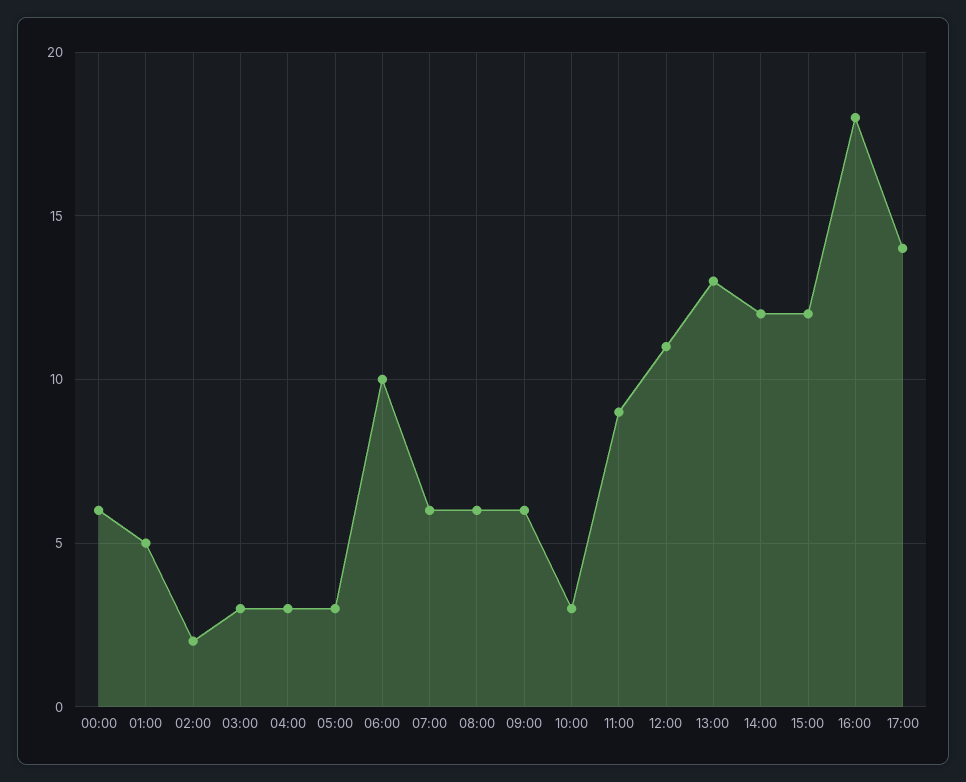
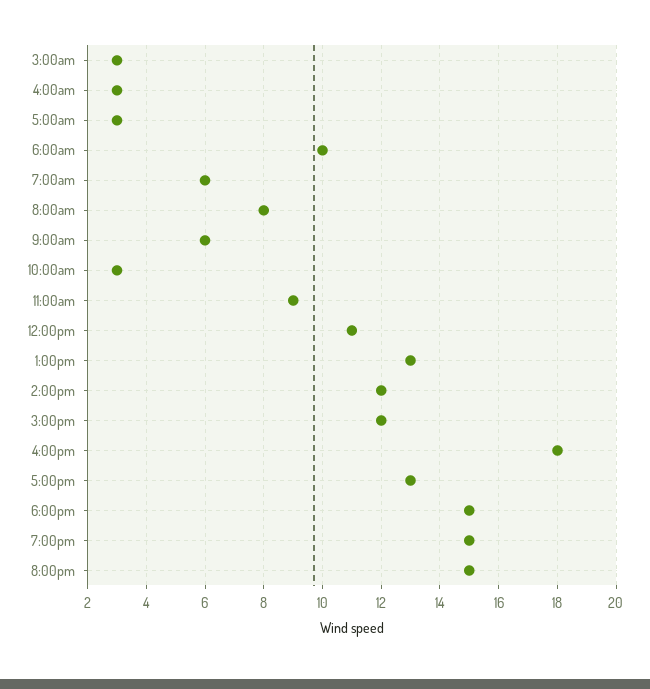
00:00: 6 -> none
01:00: 5 -> none
02:00: 2 -> none
08:00: 6 -> 8
17:00: 14 -> 13
6:00pm: none -> 15
7:00pm: none -> 15
8:00pm: none -> 15

